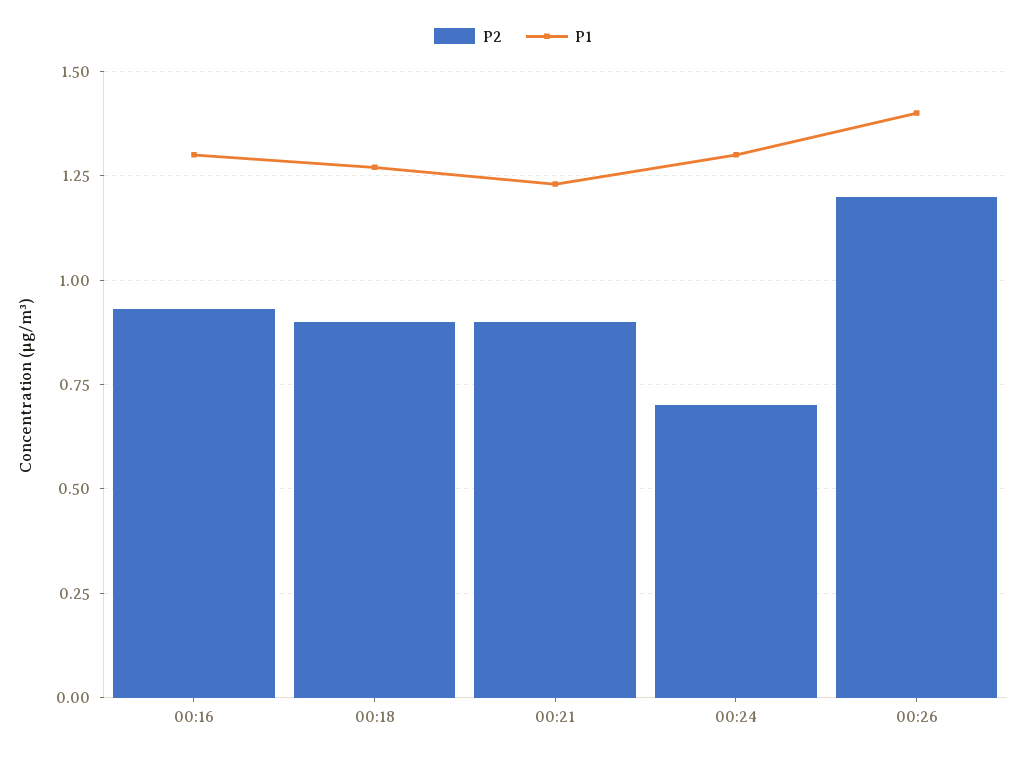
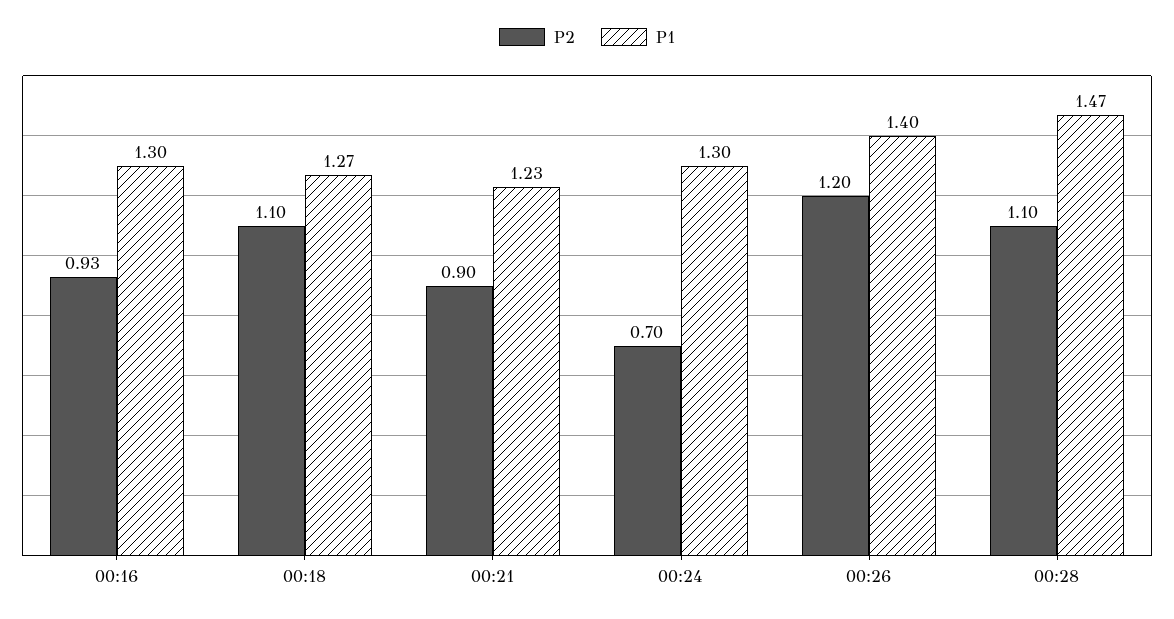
P2, 00:18: 0.9 -> 1.1
P2, 00:28: none -> 1.1
P1, 00:28: none -> 1.47

